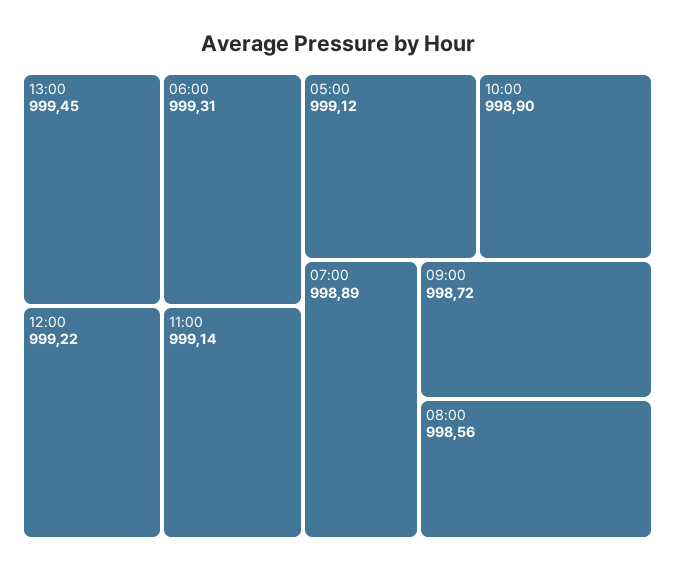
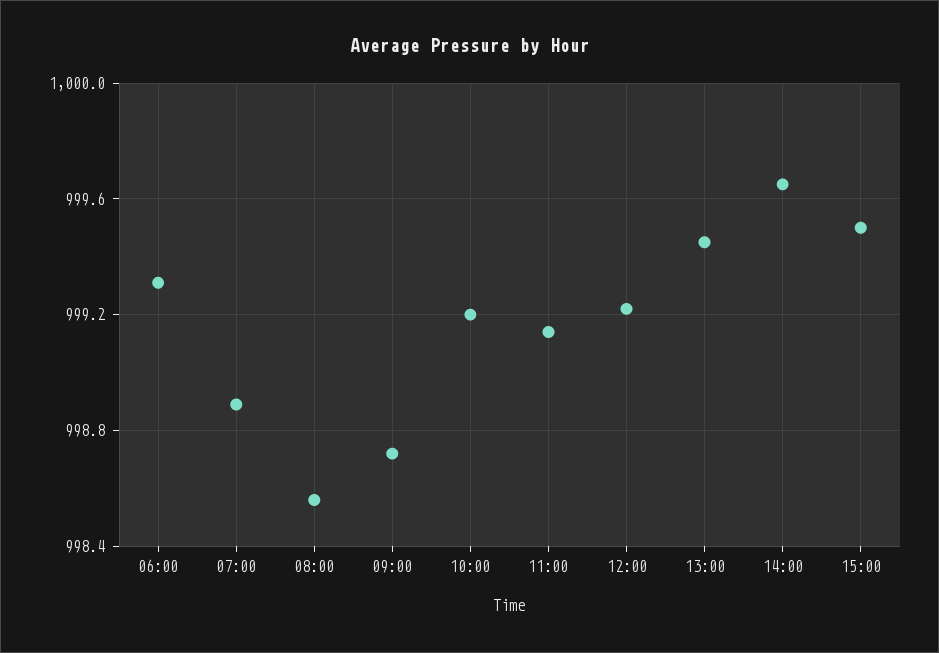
05:00: 999.12 -> none
10:00: 998.9 -> 999.2
14:00: none -> 999.65
15:00: none -> 999.5

